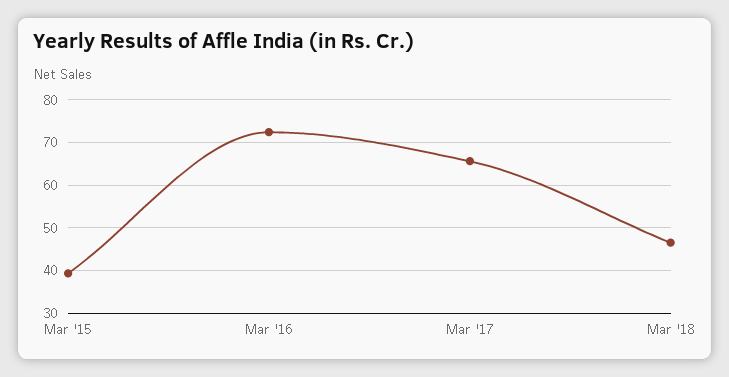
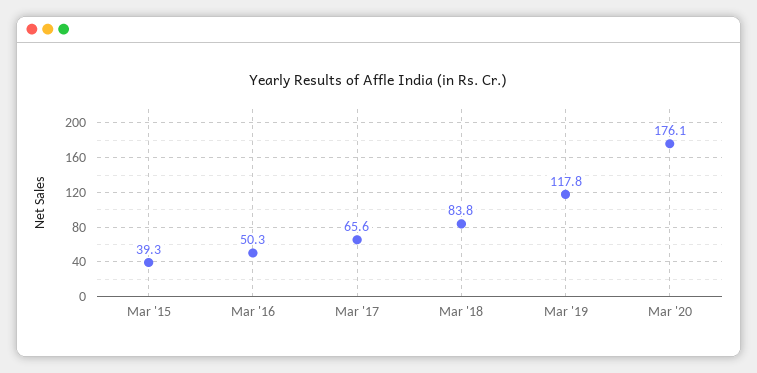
Mar '16: 72 -> 50.3
Mar '18: 46 -> 83.8
Mar '19: none -> 117.8
Mar '20: none -> 176.1

